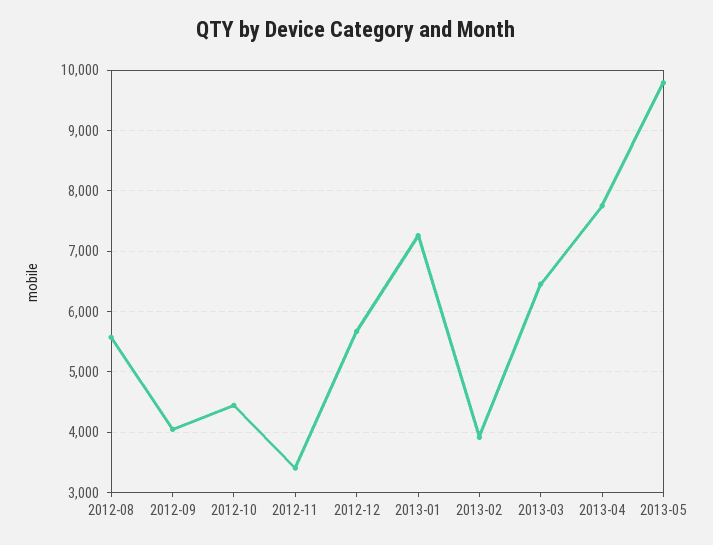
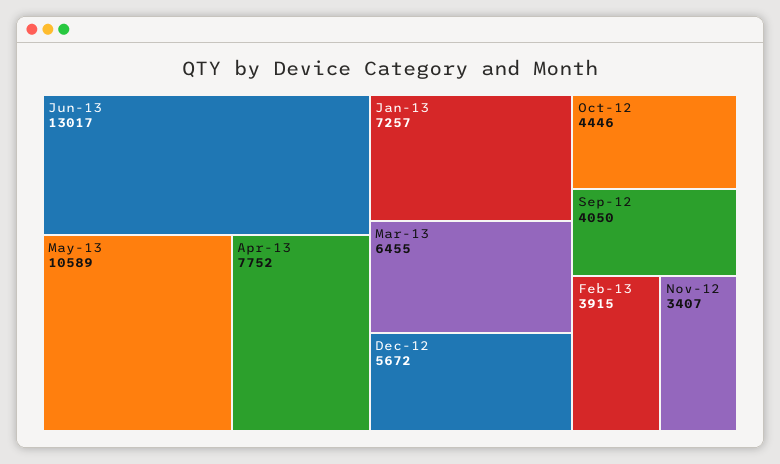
2012-08: 5600 -> none
2013-05: 9800 -> 10589
Jun-13: none -> 13017

